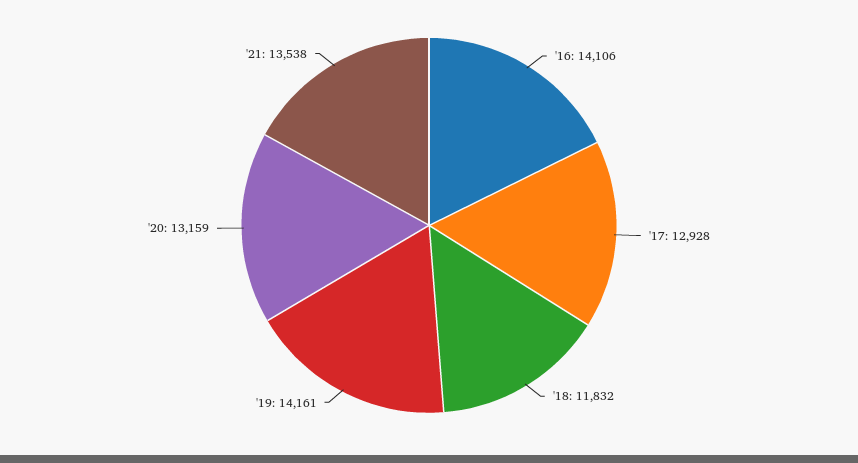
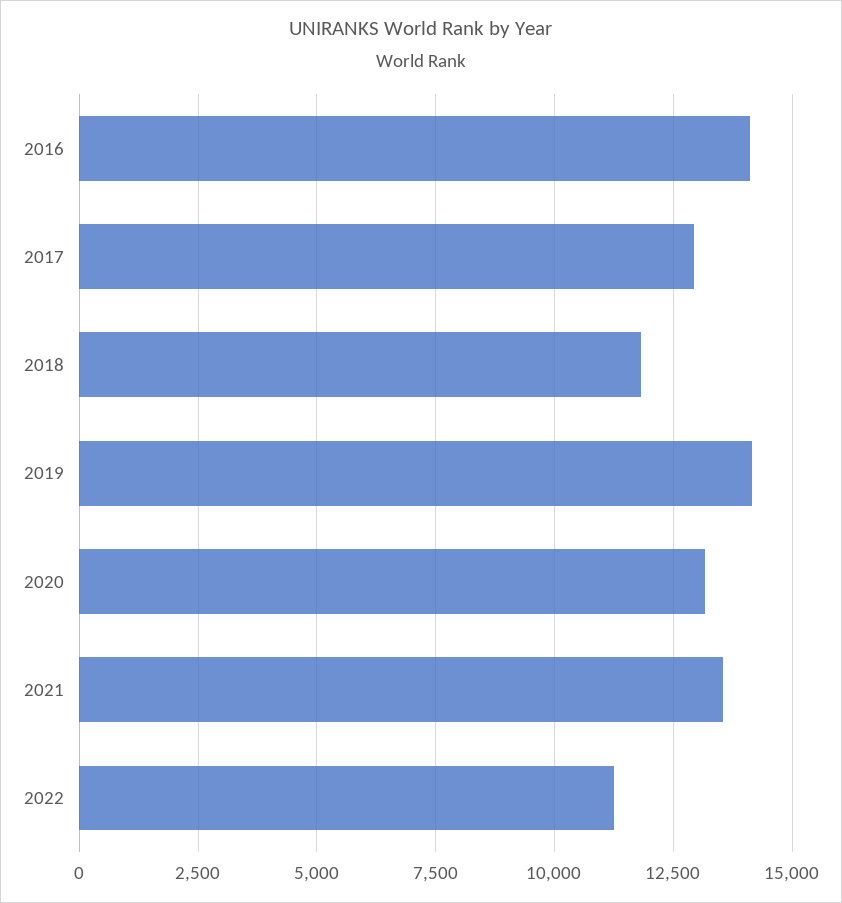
2022: none -> 11250

